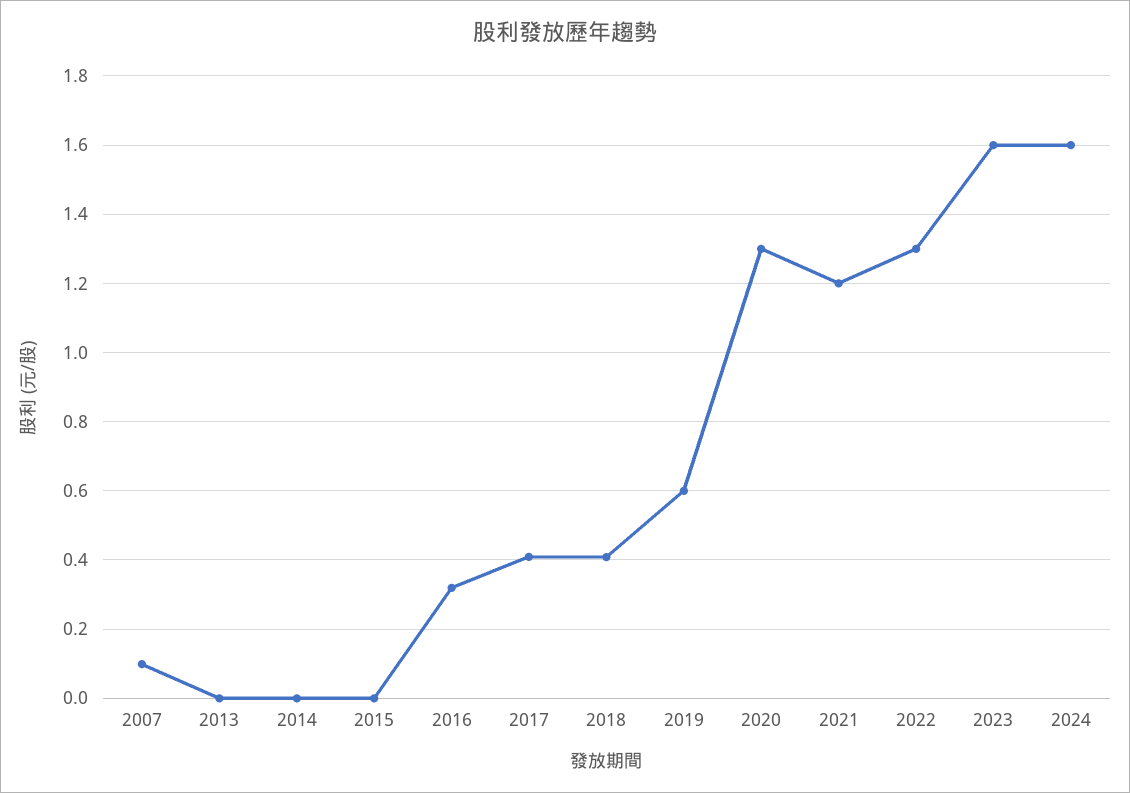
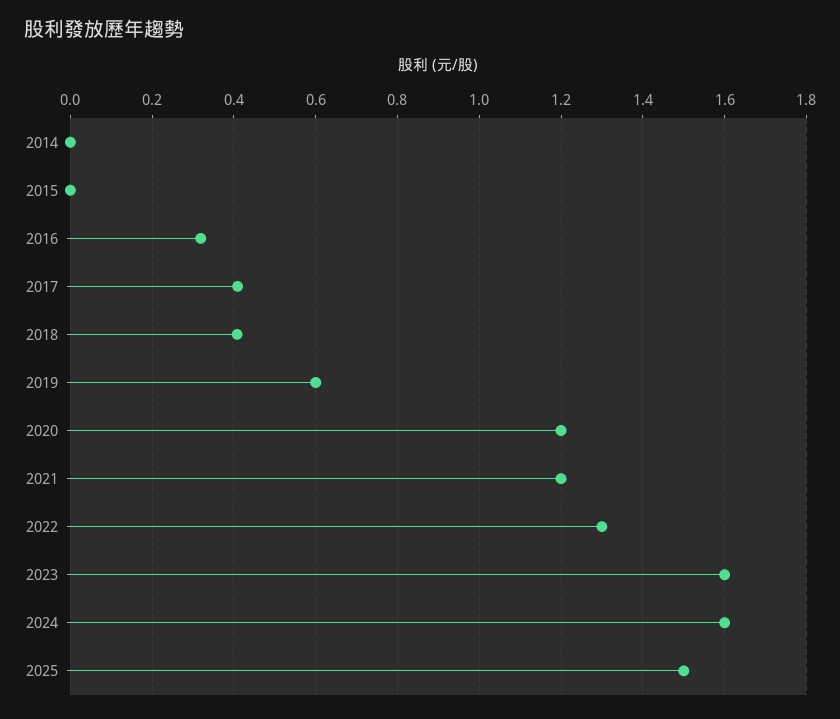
2007: 0.1 -> none
2013: 0 -> none
2020: 1.3 -> 1.2
2025: none -> 1.5

